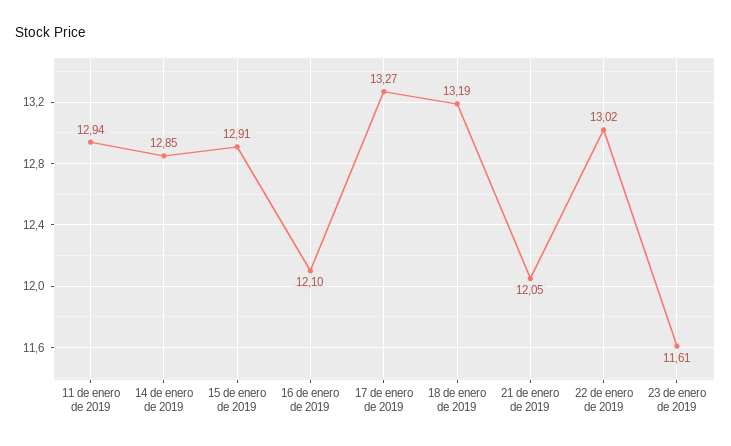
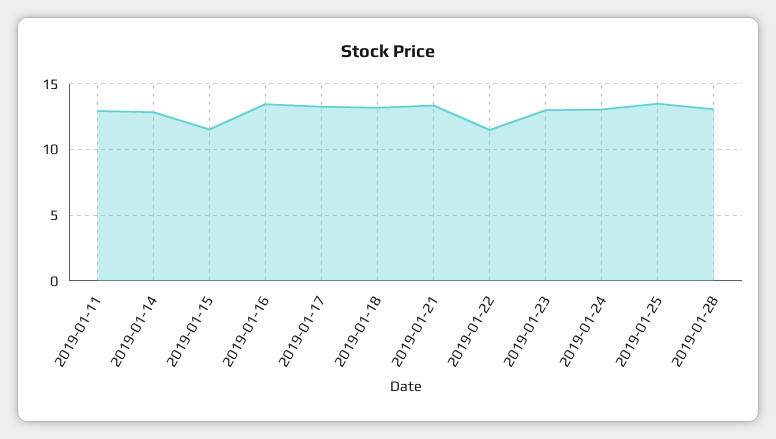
15 de enero de 2019: 12.91 -> 11.5
16 de enero de 2019: 12.1 -> 13.5
21 de enero de 2019: 12.05 -> 13.5
22 de enero de 2019: 13.02 -> 11.5
23 de enero de 2019: 11.61 -> 13
2019-01-24: none -> 13
2019-01-25: none -> 13.5
2019-01-28: none -> 13

